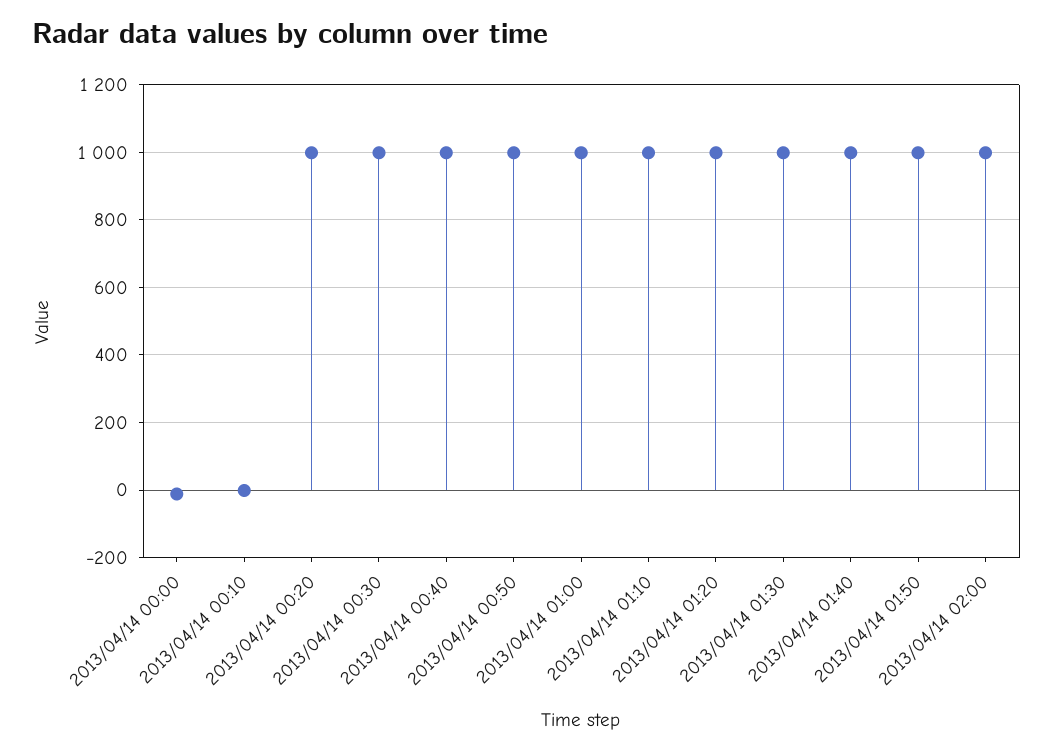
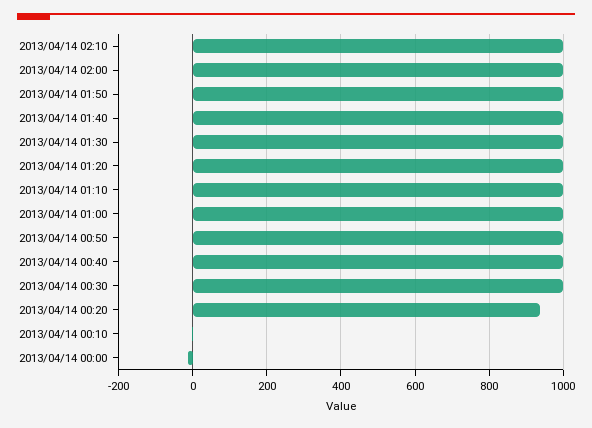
2013/04/14 00:20: 1000 -> 940
2013/04/14 02:10: none -> 1000

